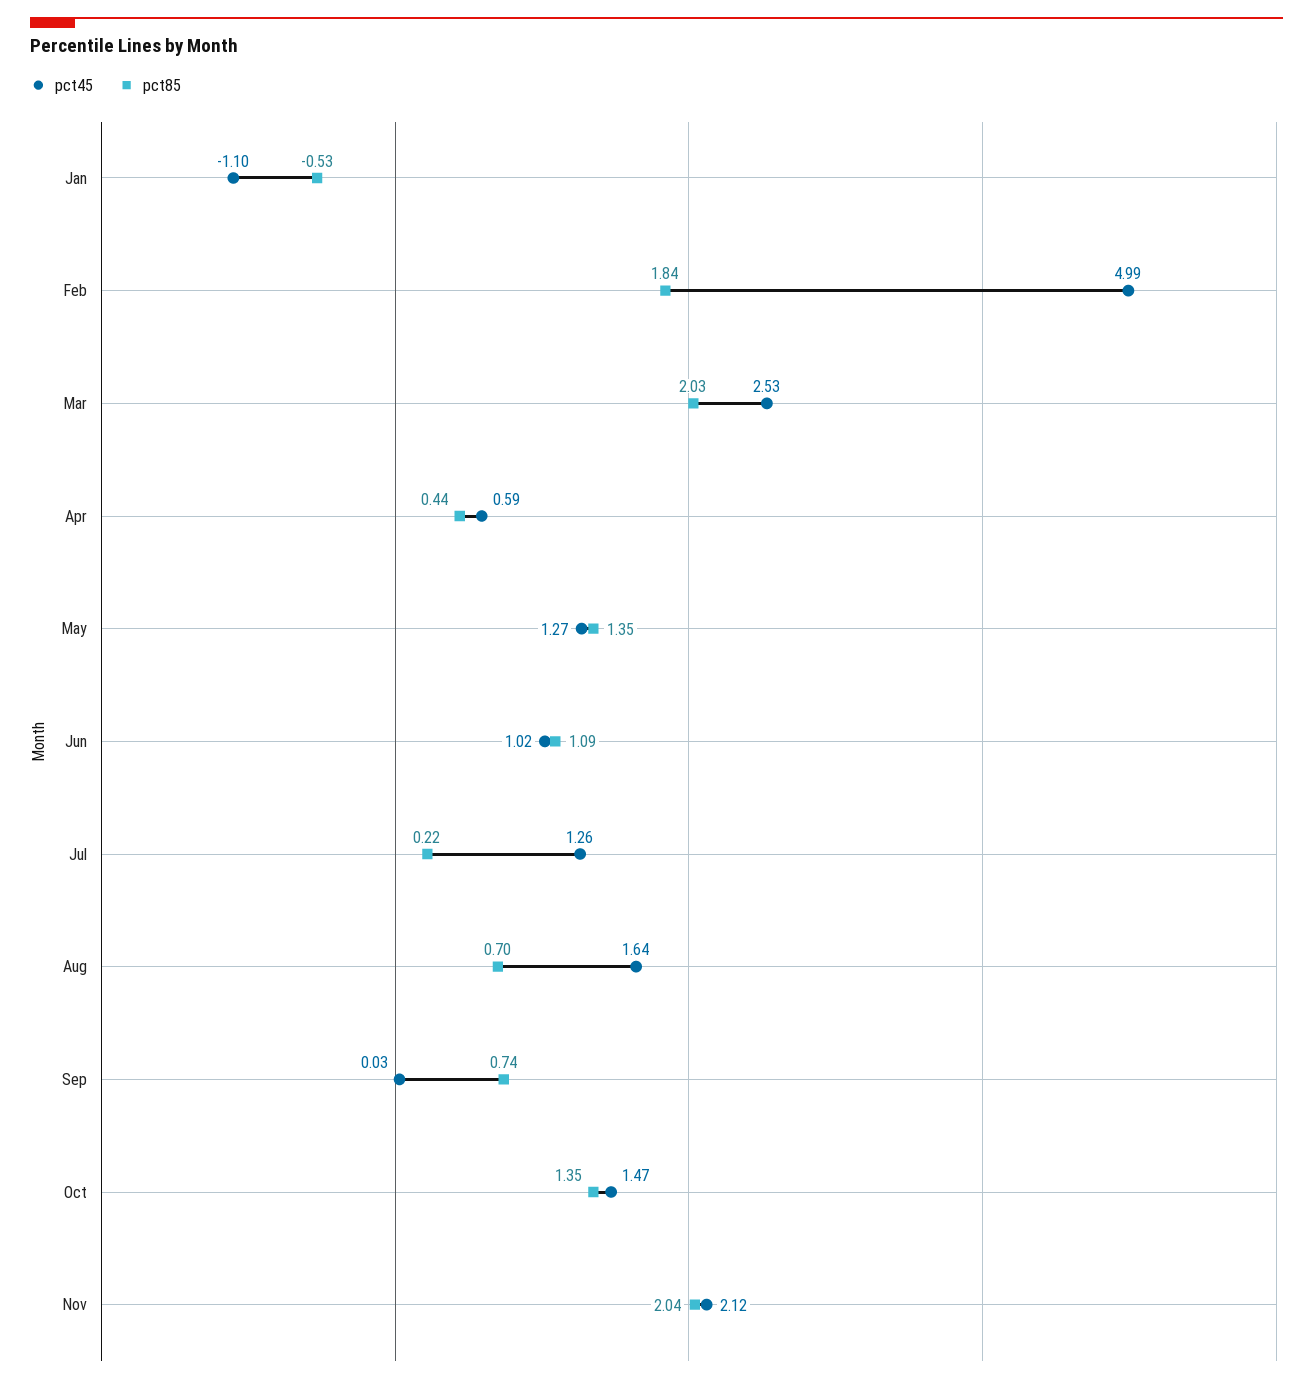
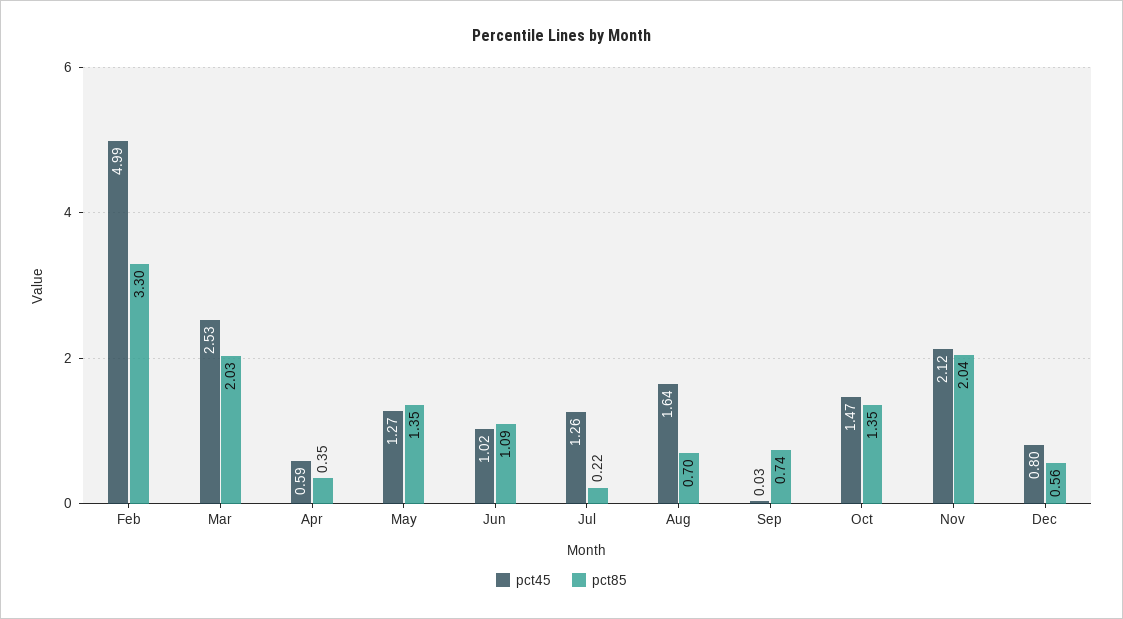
pct45, Jan: -1.1 -> none
pct85, Jan: -0.53 -> none
pct85, Feb: 1.84 -> 3.3
pct85, Apr: 0.44 -> 0.35
pct45, Dec: none -> 0.8
pct85, Dec: none -> 0.56

